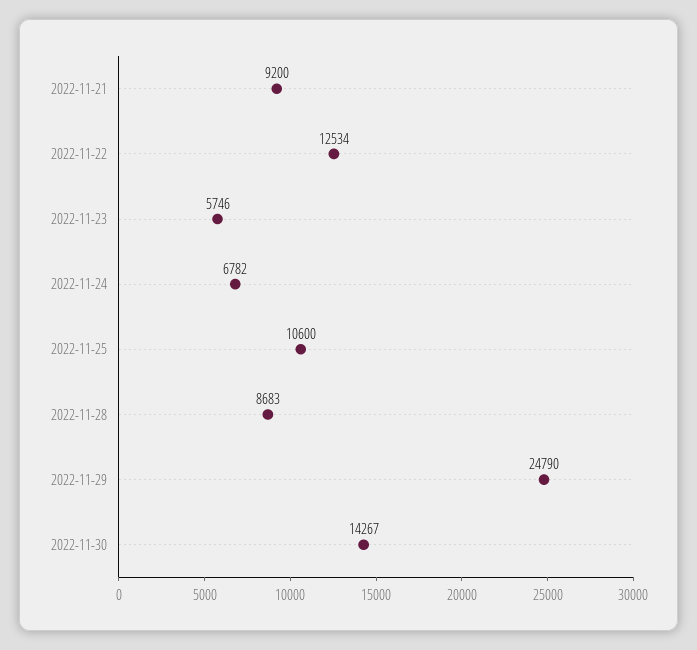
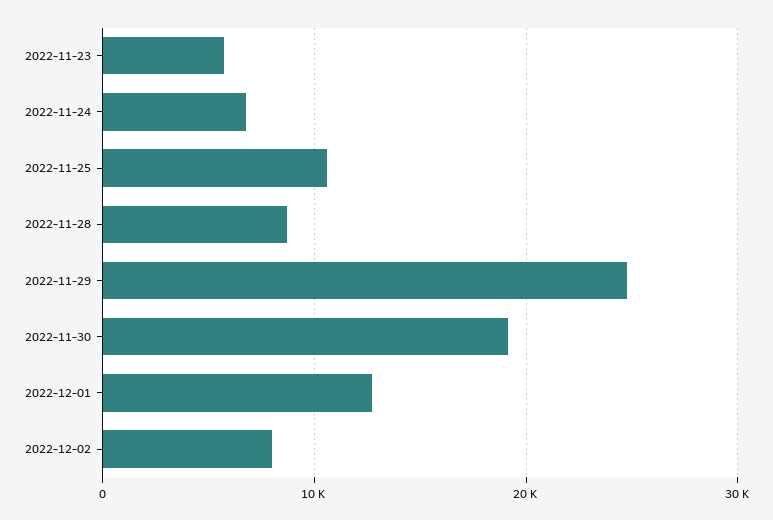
2022-11-21: 9200 -> none
2022-11-22: 12534 -> none
2022-11-30: 14267 -> 19000
2022-12-01: none -> 13000
2022-12-02: none -> 8000

